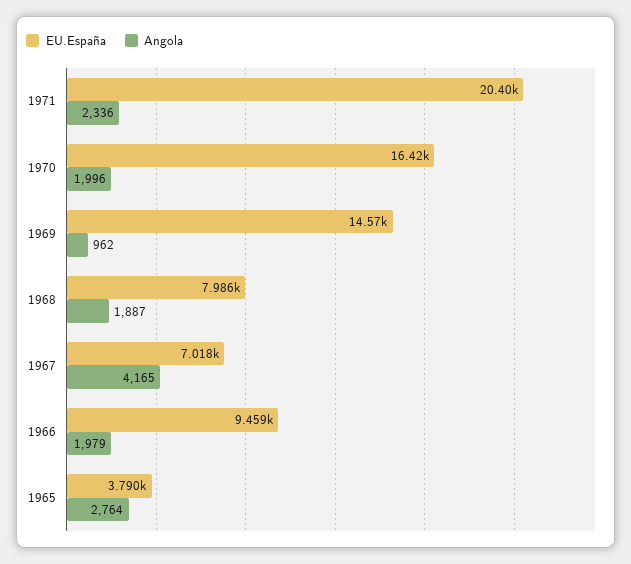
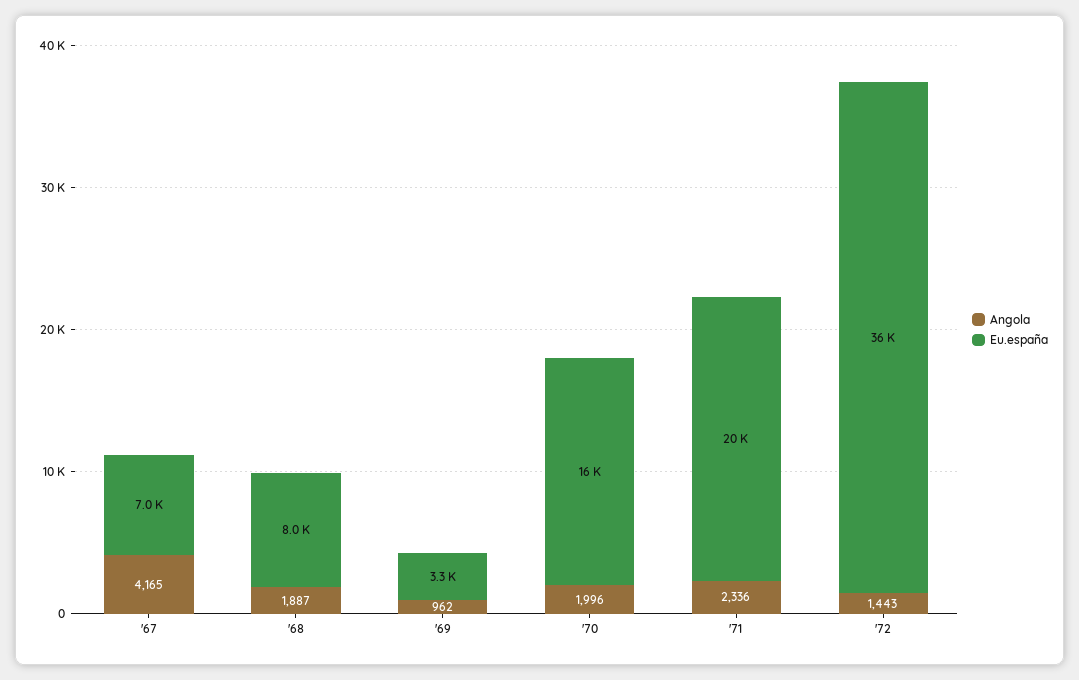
EU.España, 1969: 14570 -> 3300
EU.España, 1966: 9459 -> none
Angola, 1966: 1979 -> none
EU.España, 1965: 3790 -> none
Angola, 1965: 2764 -> none
Angola, '72: none -> 1443
EU.España, '72: none -> 36000

